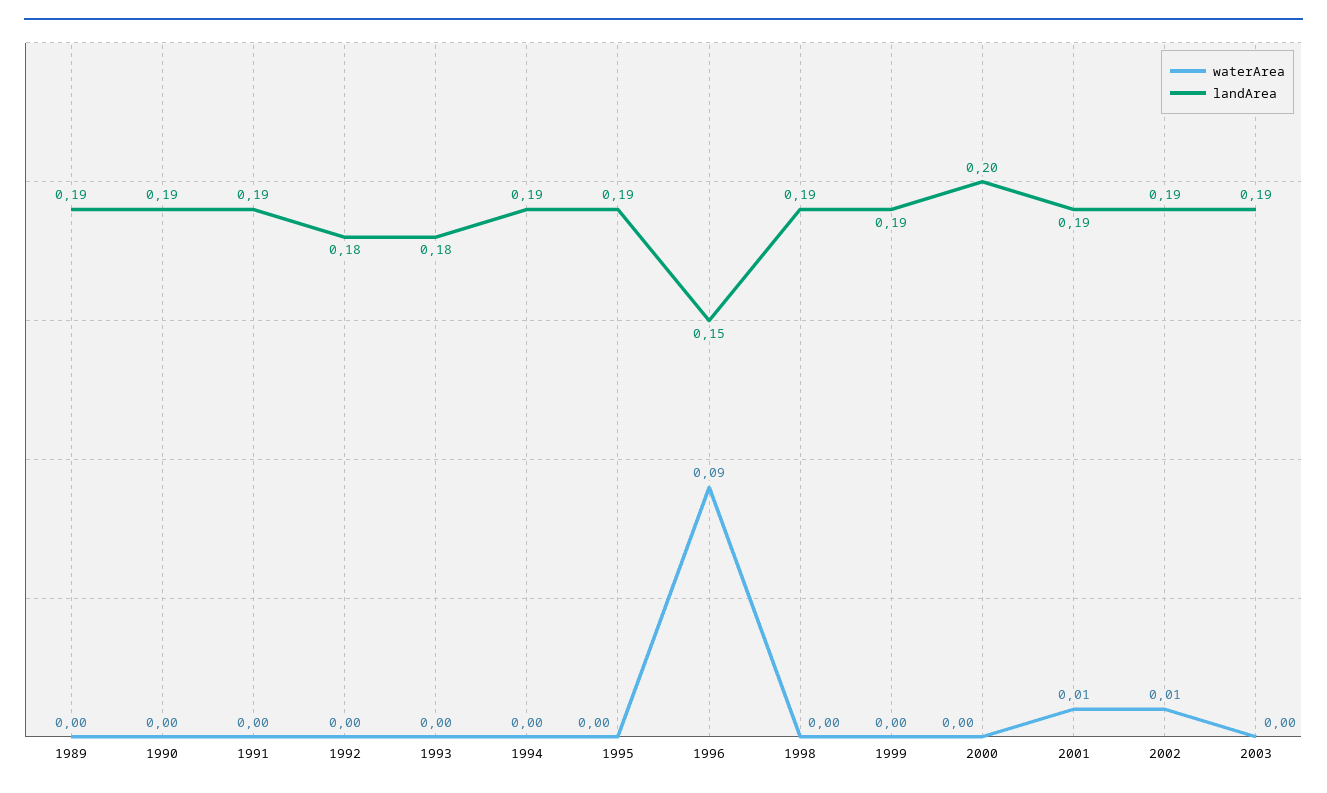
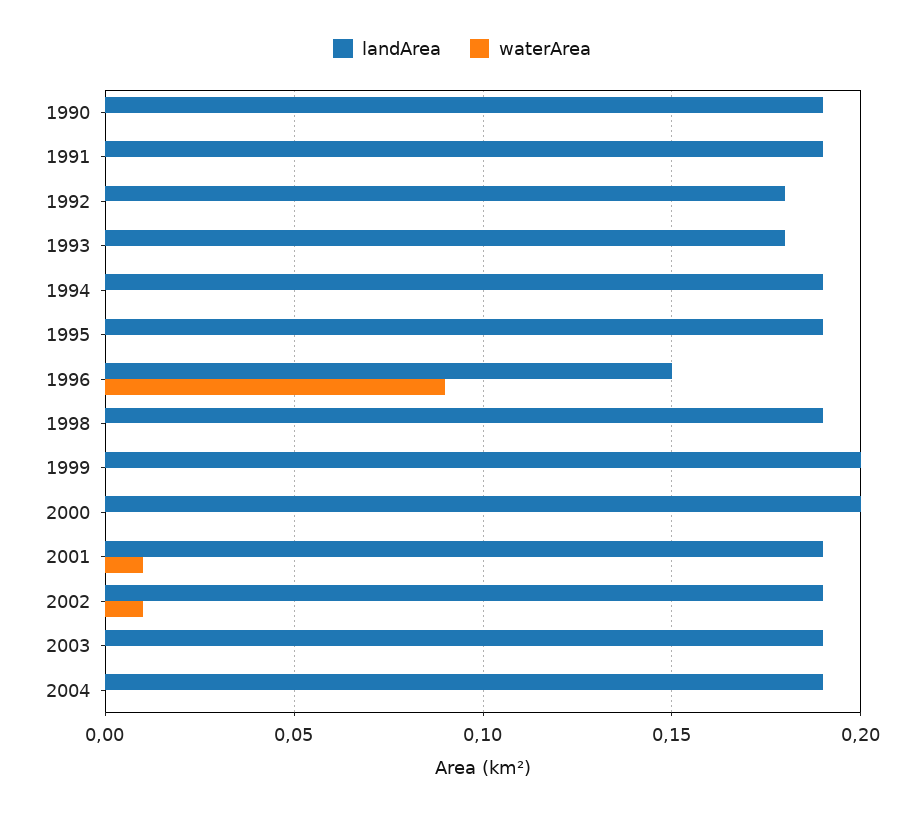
waterArea, 1989: 0 -> none
landArea, 1989: 0.19 -> none
landArea, 1999: 0.19 -> 0.2
landArea, 2004: none -> 0.19
waterArea, 2004: none -> 0

